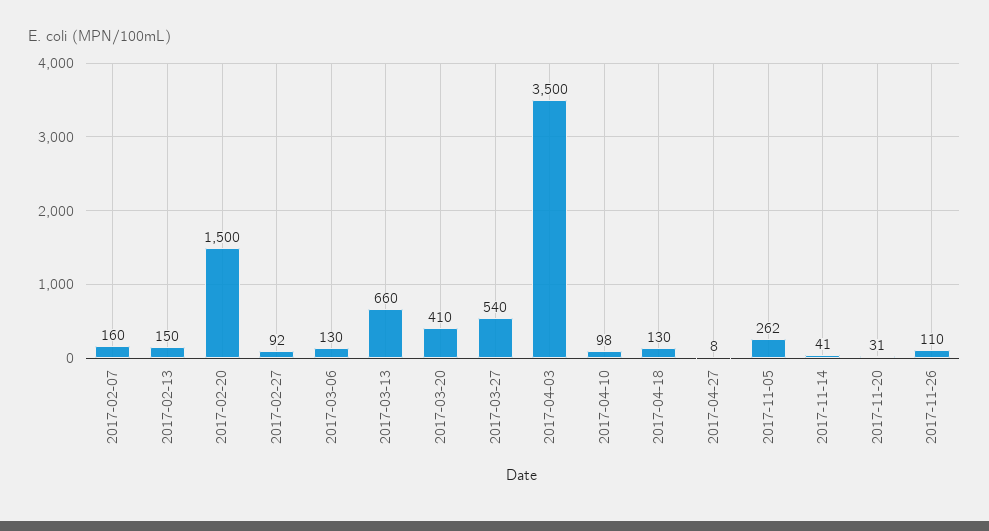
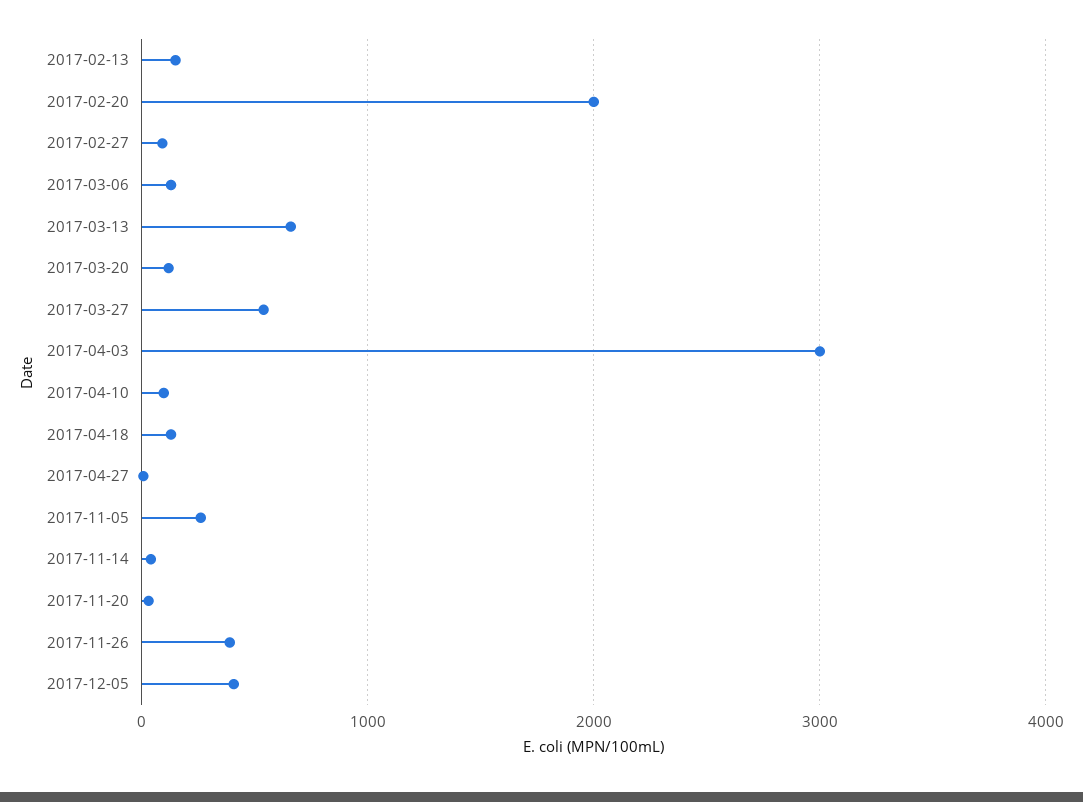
2017-02-07: 160 -> none
2017-02-20: 1500 -> 2000
2017-03-20: 410 -> 100
2017-04-03: 3500 -> 3000
2017-11-26: 110 -> 400
2017-12-05: none -> 400

